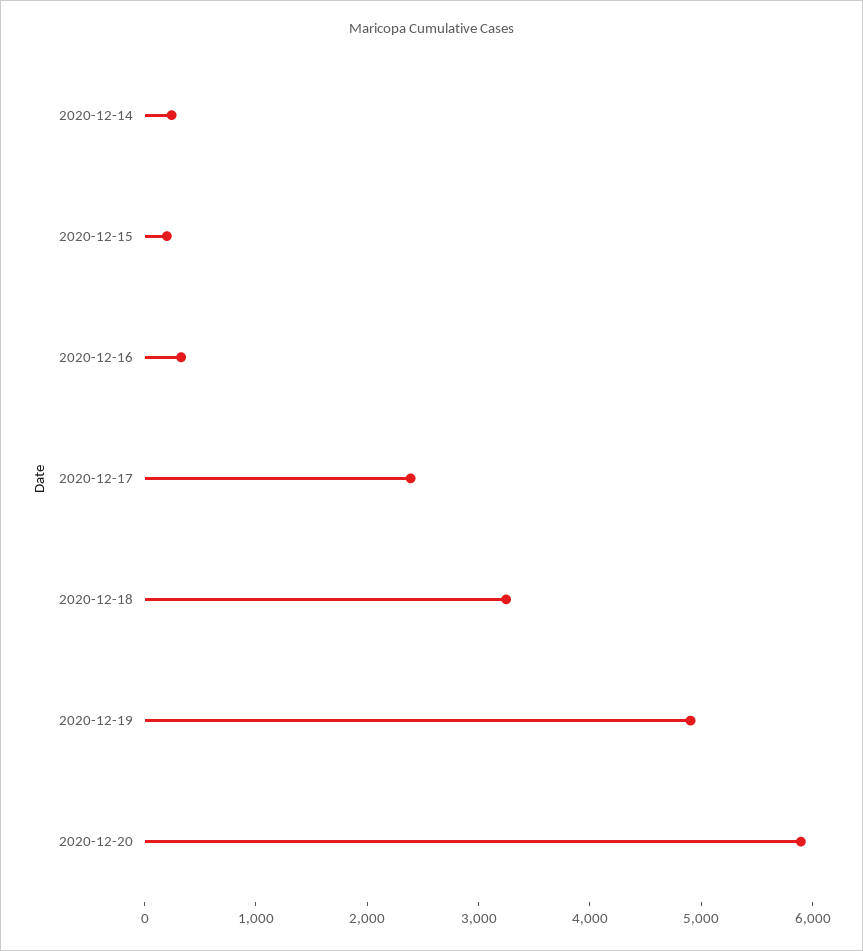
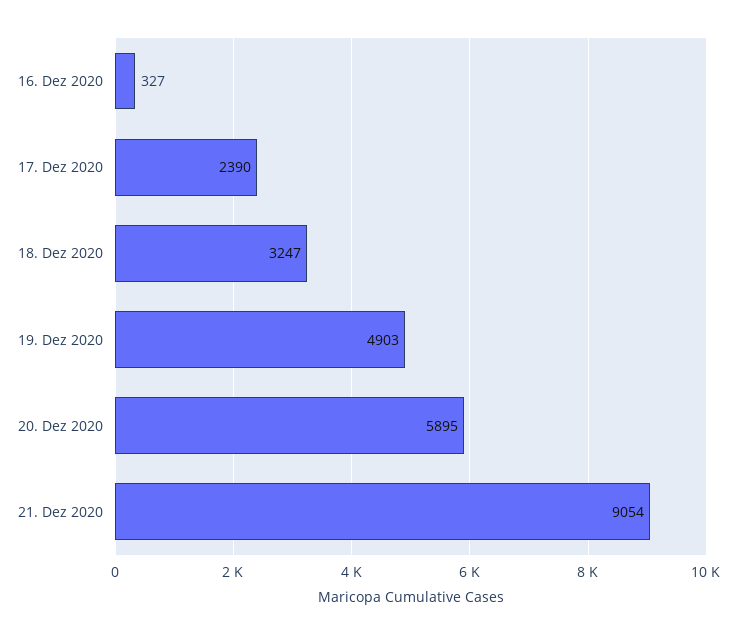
2020-12-14: 200 -> none
2020-12-15: 200 -> none
21. Dez 2020: none -> 9054

